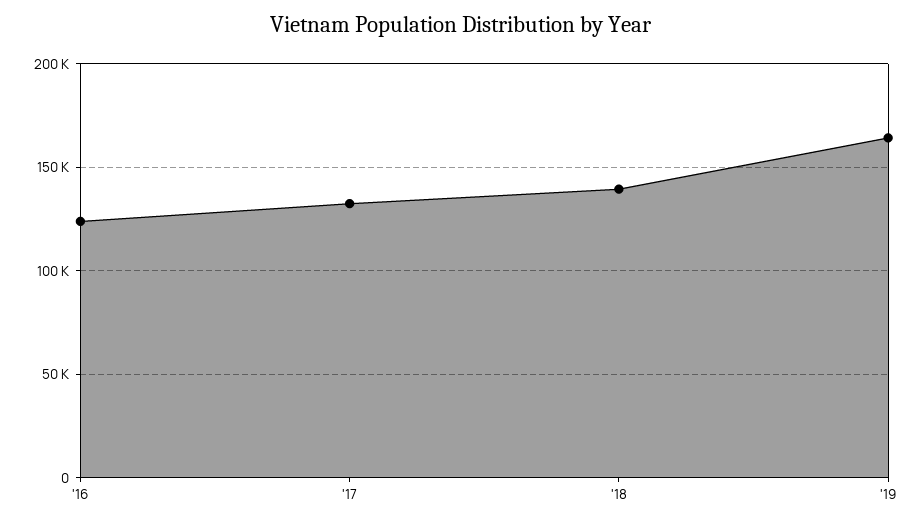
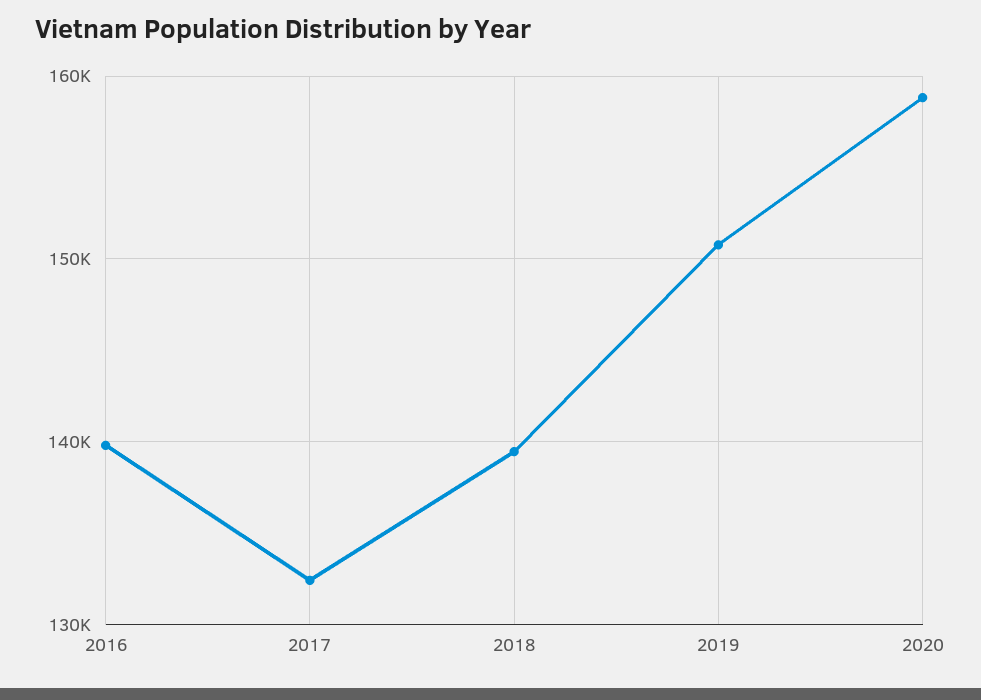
'16: 125000 -> 140000
'19: 165000 -> 151000
2020: none -> 159000

